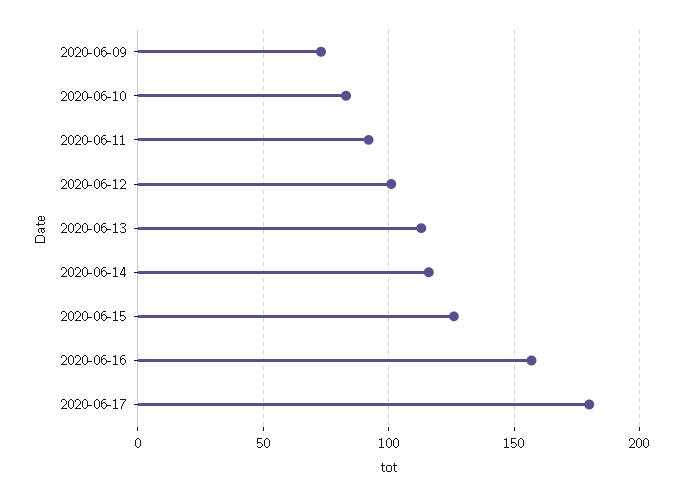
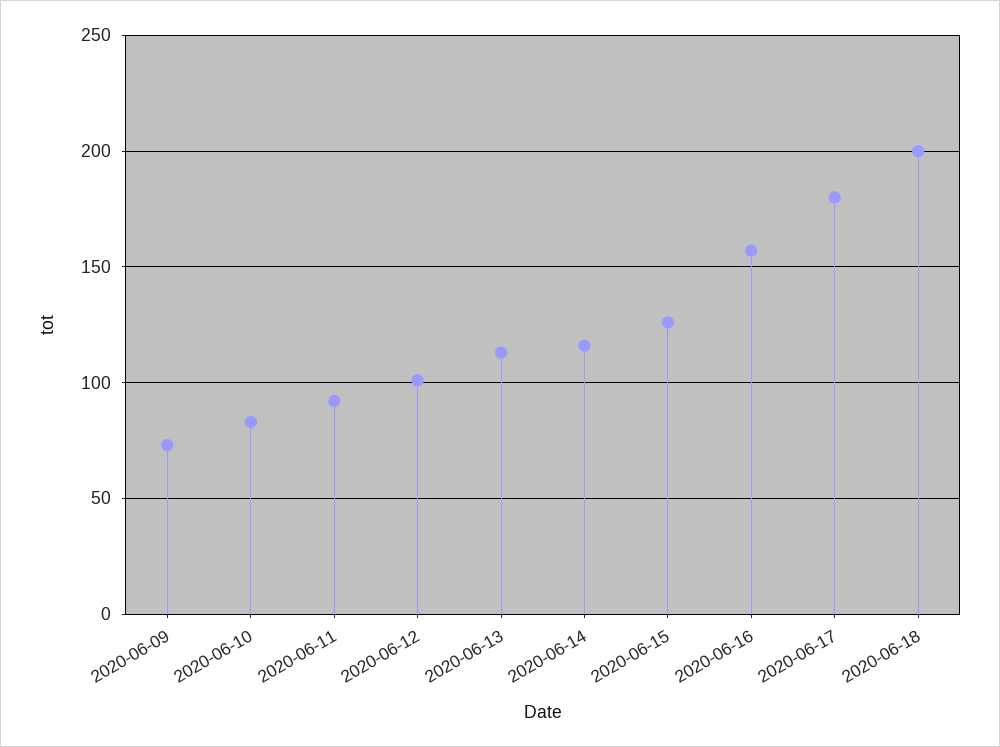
2020-06-18: none -> 200

